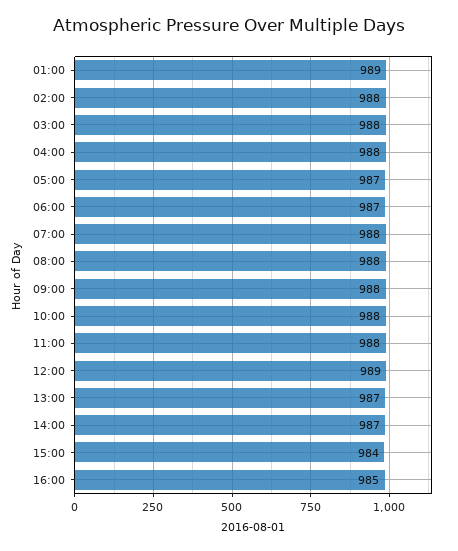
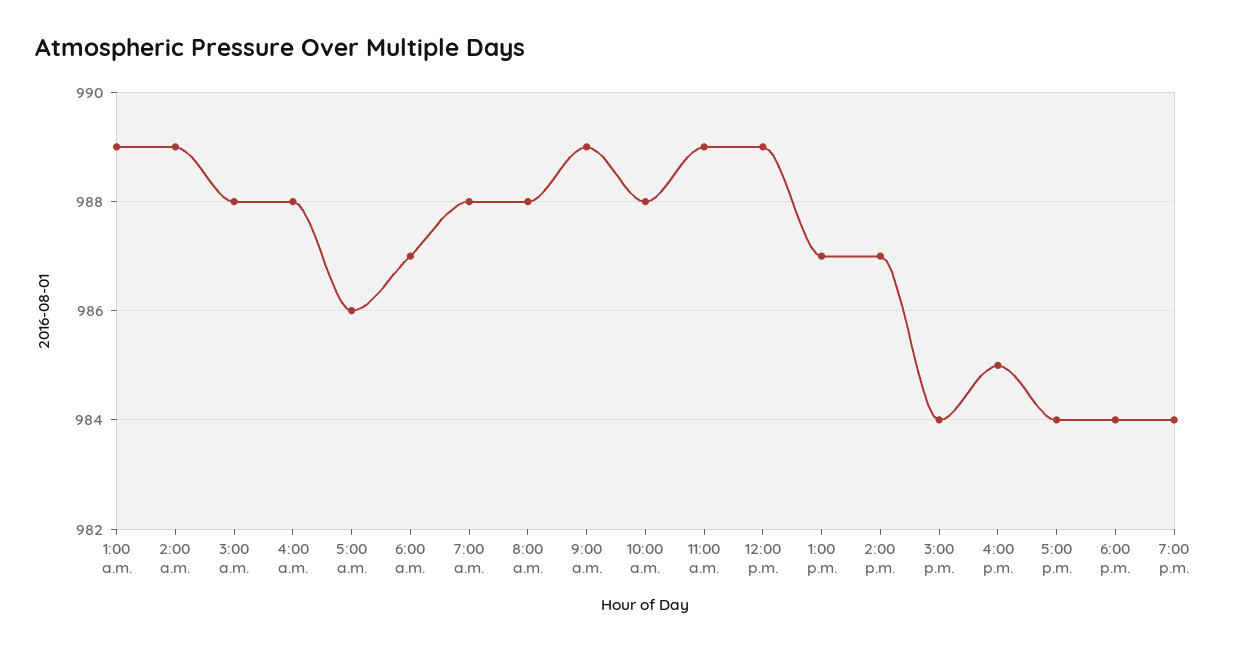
02:00: 988 -> 989
05:00: 987 -> 986
09:00: 988 -> 989
11:00: 988 -> 989
5:00 p.m.: none -> 984
6:00 p.m.: none -> 984
7:00 p.m.: none -> 984

